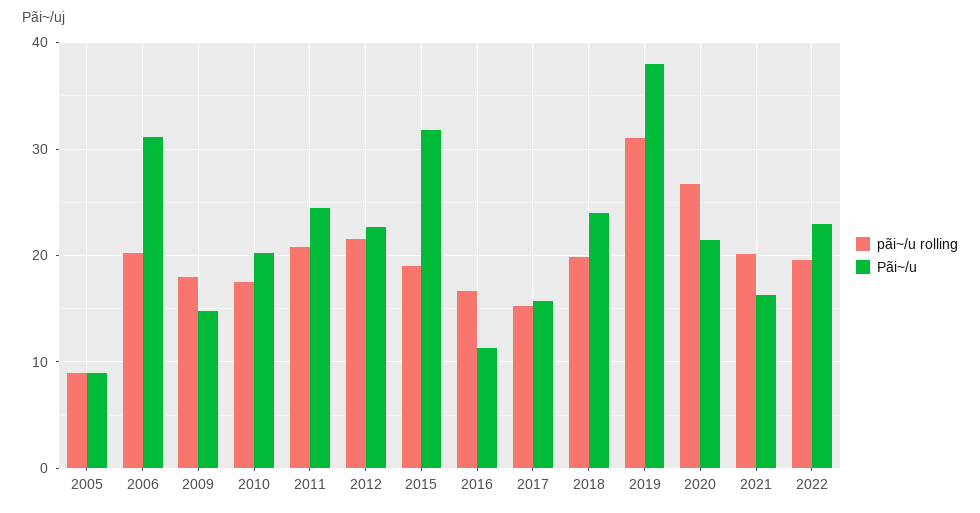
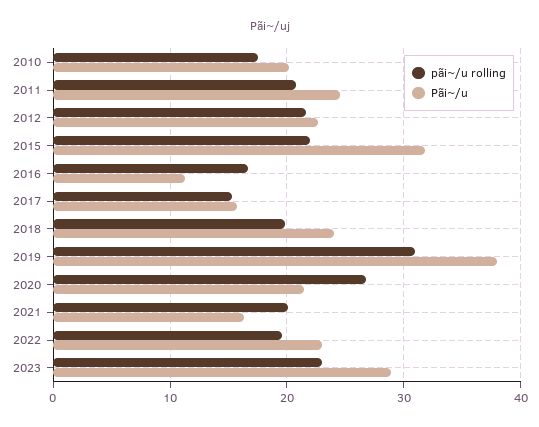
pãi~/u rolling, 2005: 9 -> none
Pãi~/u, 2005: 9 -> none
pãi~/u rolling, 2006: 20 -> none
Pãi~/u, 2006: 31 -> none
pãi~/u rolling, 2009: 18 -> none
Pãi~/u, 2009: 15 -> none
pãi~/u rolling, 2015: 19 -> 22
pãi~/u rolling, 2023: none -> 23
Pãi~/u, 2023: none -> 29

